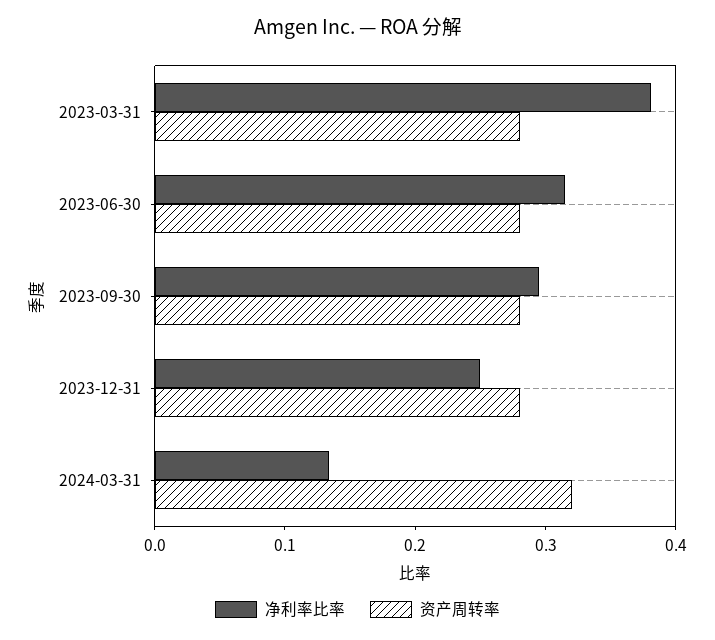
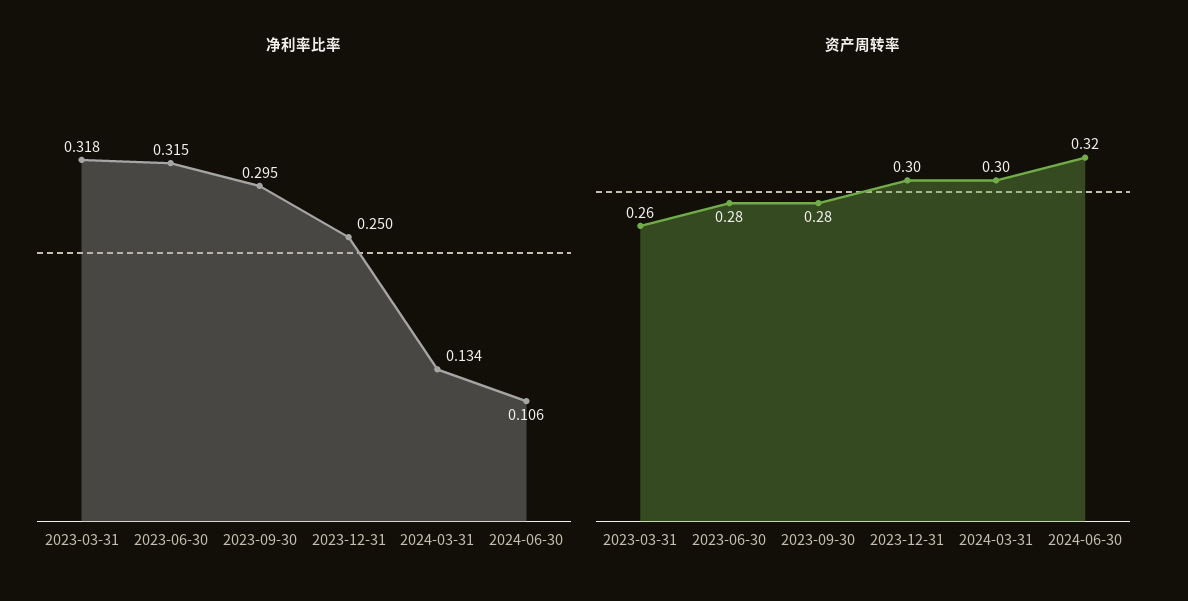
净利率比率, 2023-03-31: 0.38 -> 0.318
资产周转率, 2023-03-31: 0.28 -> 0.26
资产周转率, 2023-12-31: 0.28 -> 0.3
资产周转率, 2024-03-31: 0.32 -> 0.3
净利率比率, 2024-06-30: none -> 0.106
资产周转率, 2024-06-30: none -> 0.32

